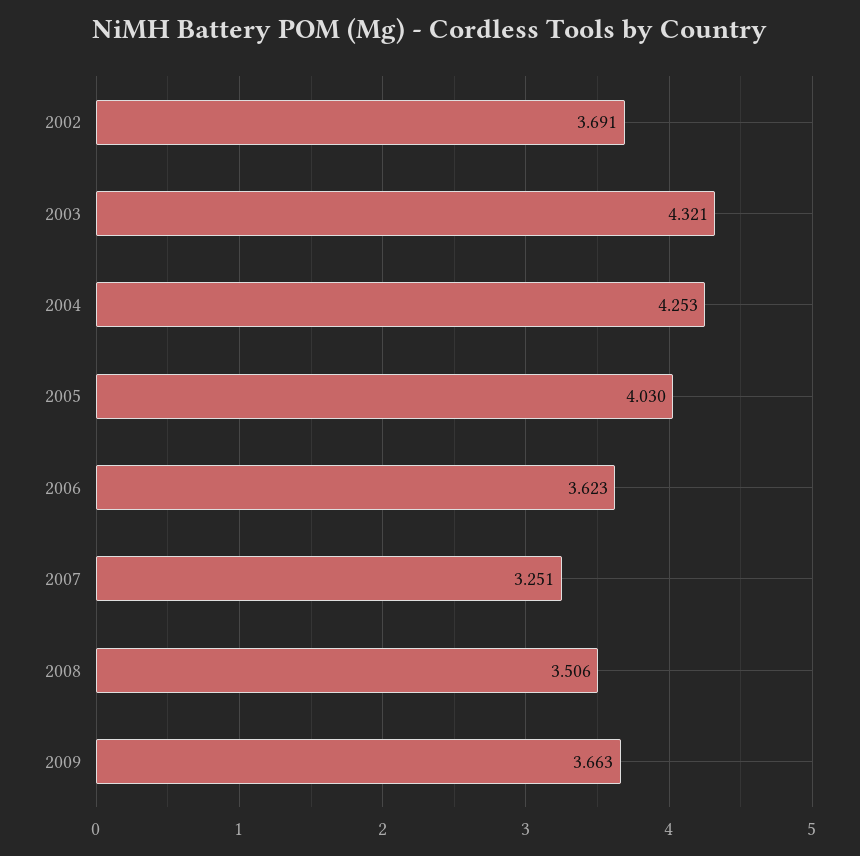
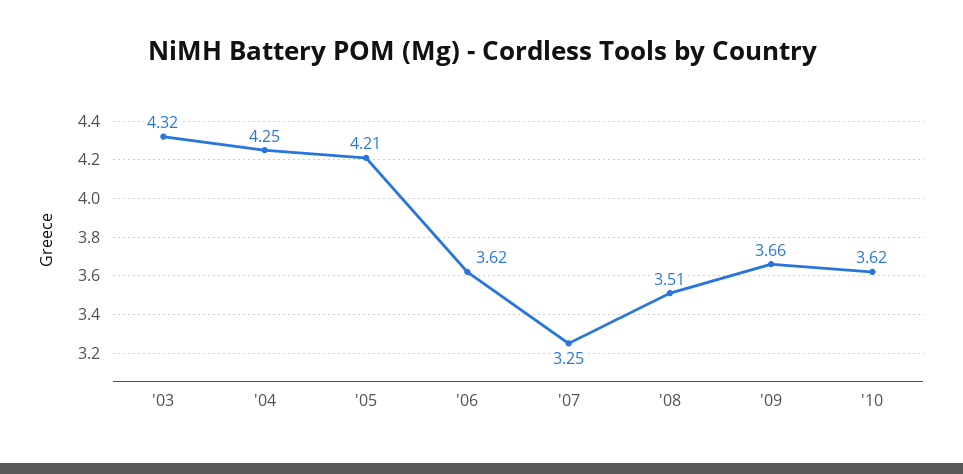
2002: 3.691 -> none
2005: 4.03 -> 4.21
'10: none -> 3.62

